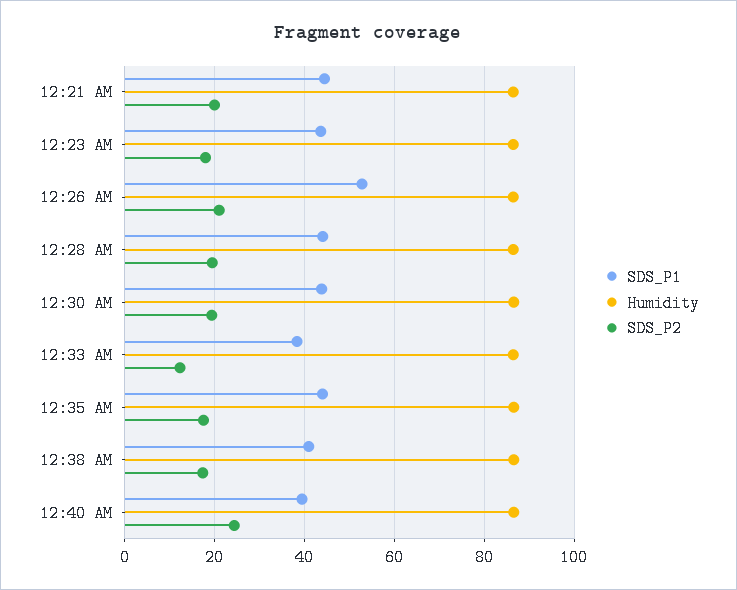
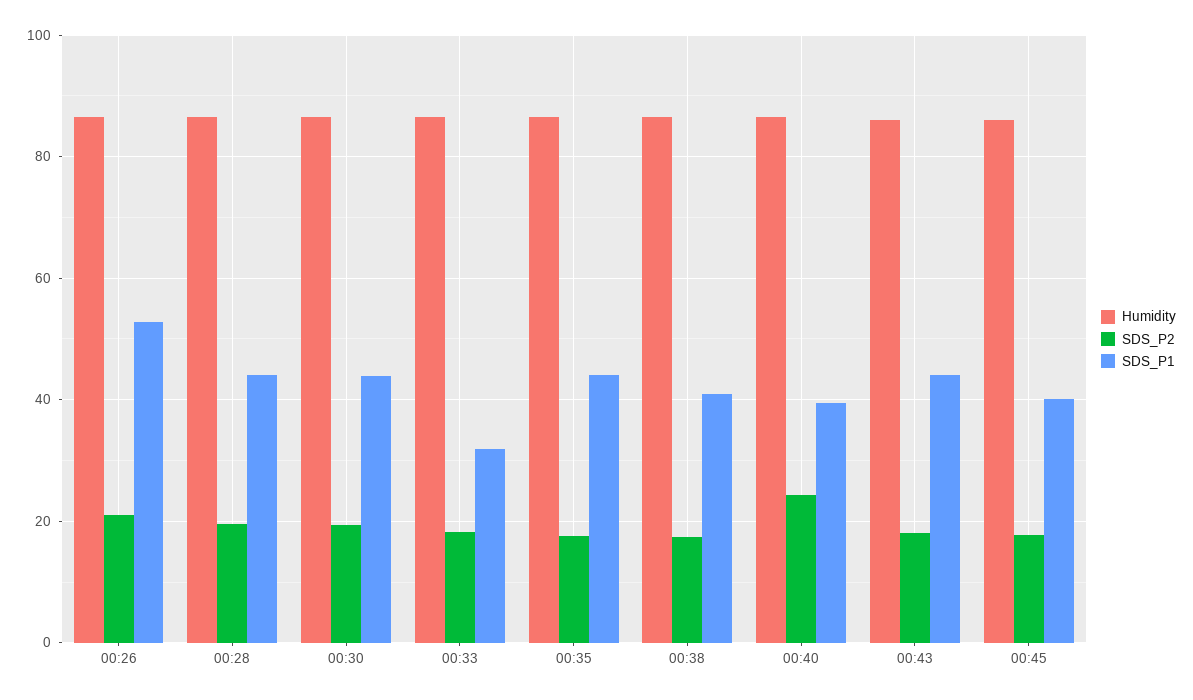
SDS_P1, 12:21 AM: 44 -> none
Humidity, 12:21 AM: 86 -> none
SDS_P2, 12:21 AM: 20 -> none
SDS_P1, 12:23 AM: 44 -> none
Humidity, 12:23 AM: 86 -> none
SDS_P2, 12:23 AM: 18 -> none
SDS_P1, 12:33 AM: 38 -> 32
SDS_P2, 12:33 AM: 12 -> 18
Humidity, 00:43: none -> 86
SDS_P2, 00:43: none -> 18
SDS_P1, 00:43: none -> 44
Humidity, 00:45: none -> 86
SDS_P2, 00:45: none -> 18
SDS_P1, 00:45: none -> 40

